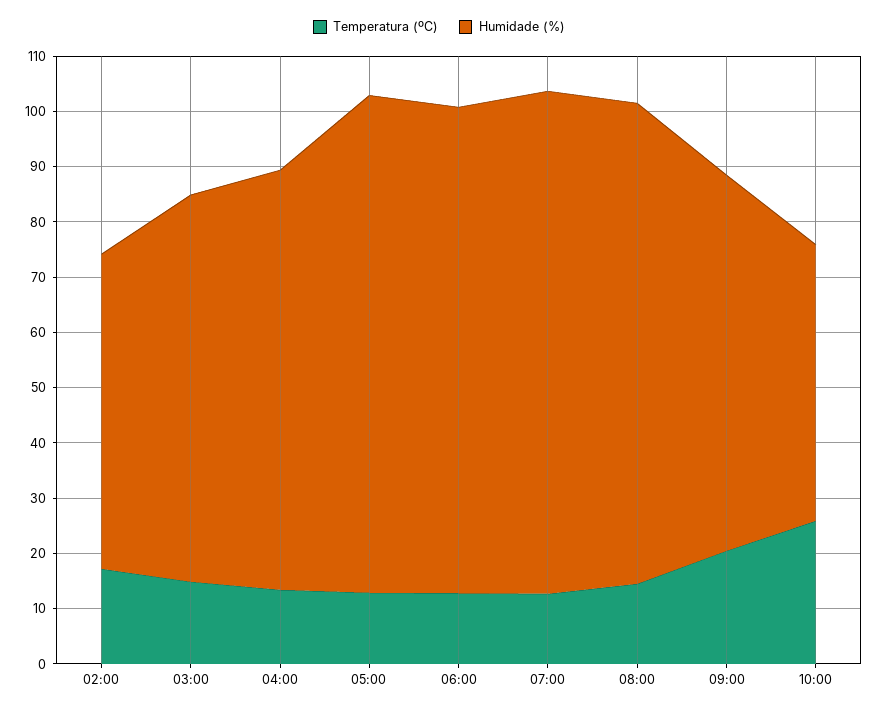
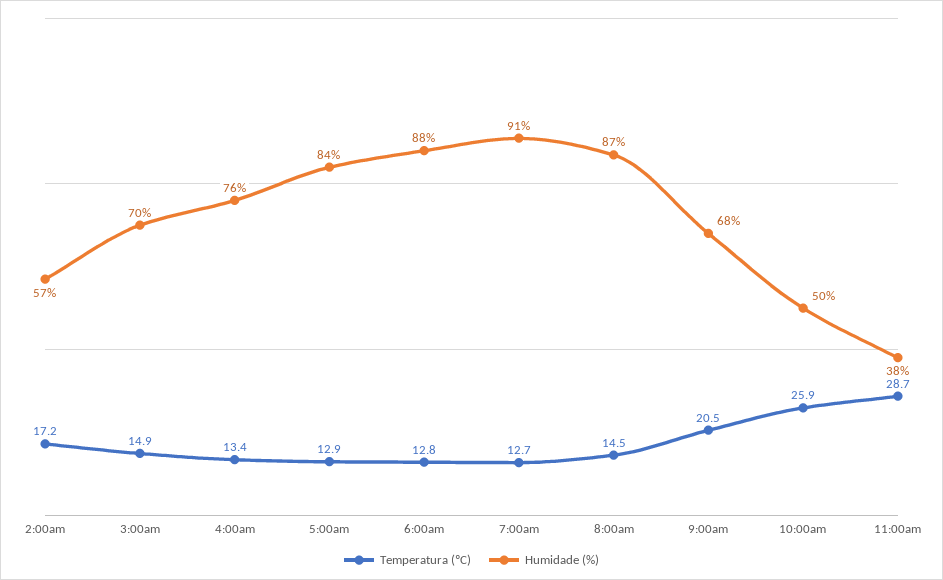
Humidade (%), 05:00: 90 -> 84
Temperatura (ºC), 11:00am: none -> 28.7
Humidade (%), 11:00am: none -> 38

